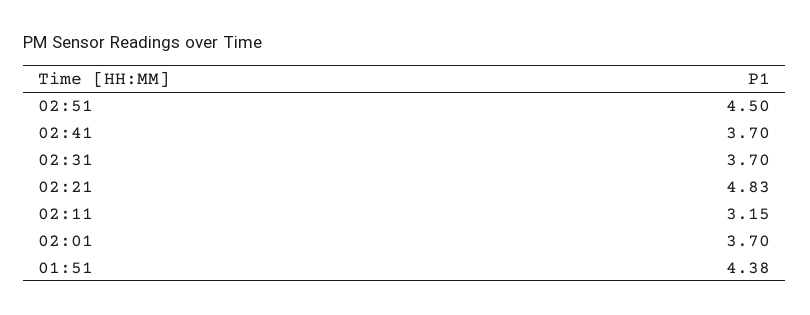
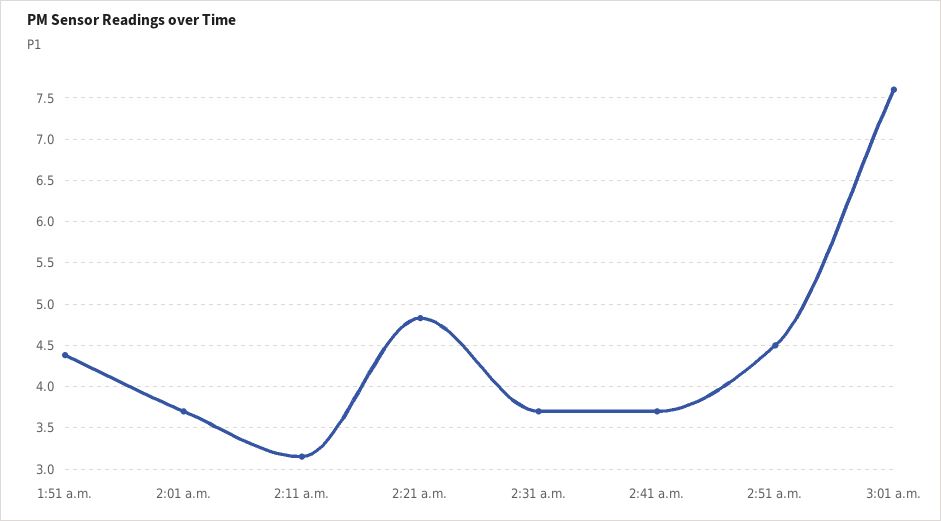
3:01 a.m.: none -> 7.6

